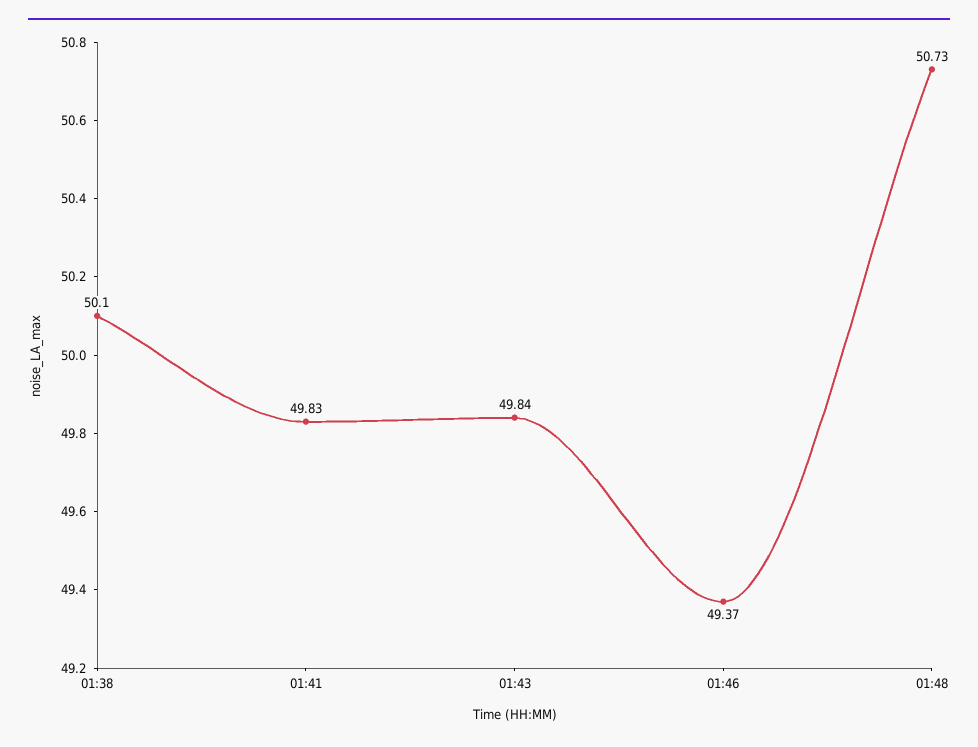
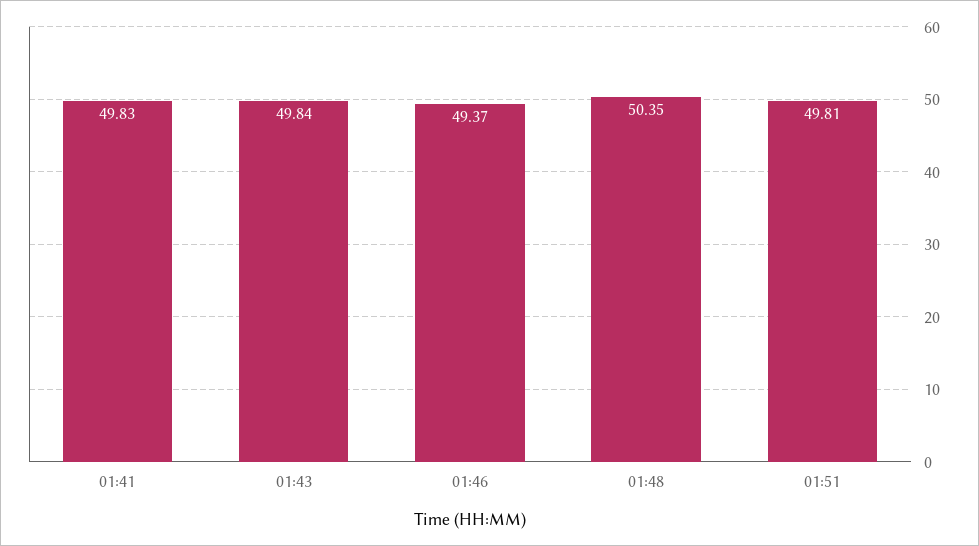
01:38: 50.1 -> none
01:48: 50.73 -> 50.35
01:51: none -> 49.81

